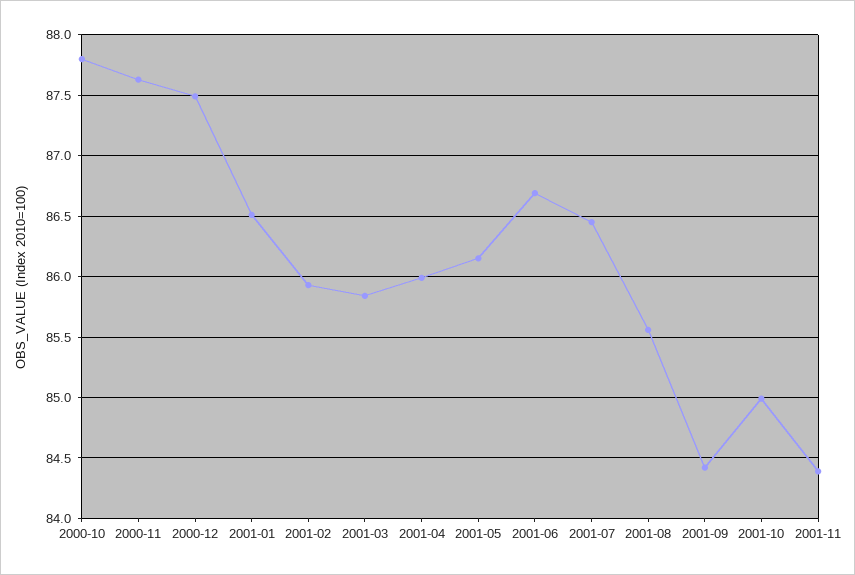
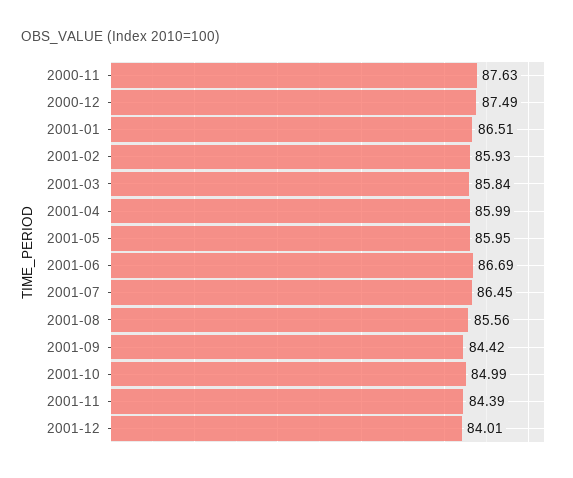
2000-10: 87.8 -> none
2001-05: 86.15 -> 85.95
2001-12: none -> 84.01

